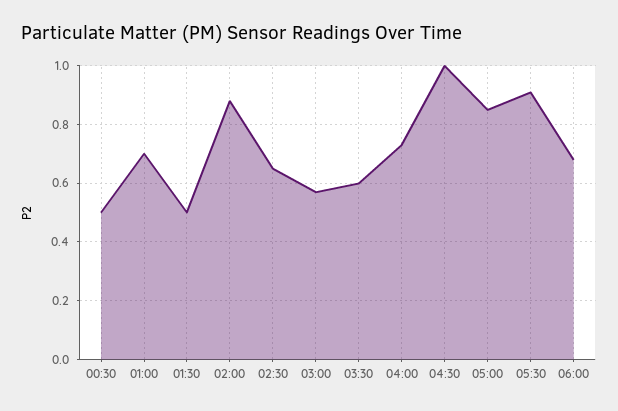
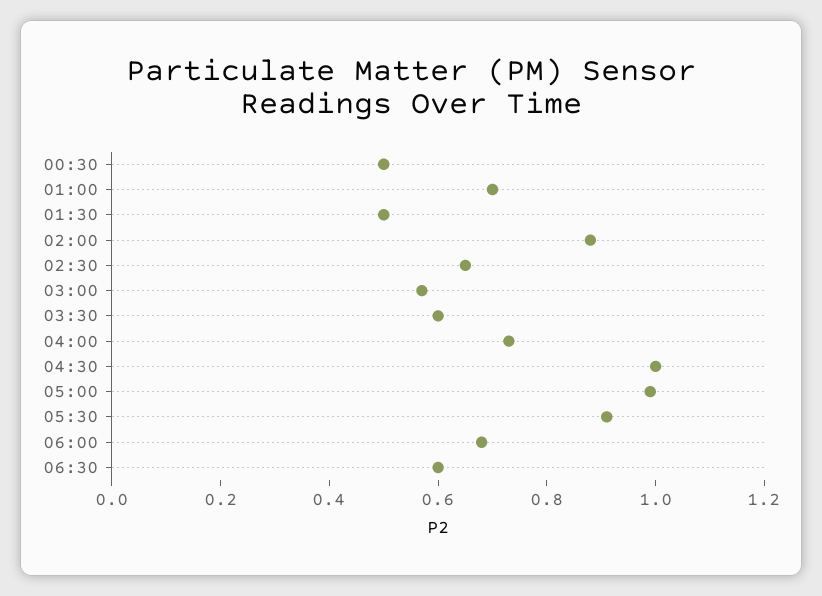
05:00: 0.85 -> 1
06:30: none -> 0.6

